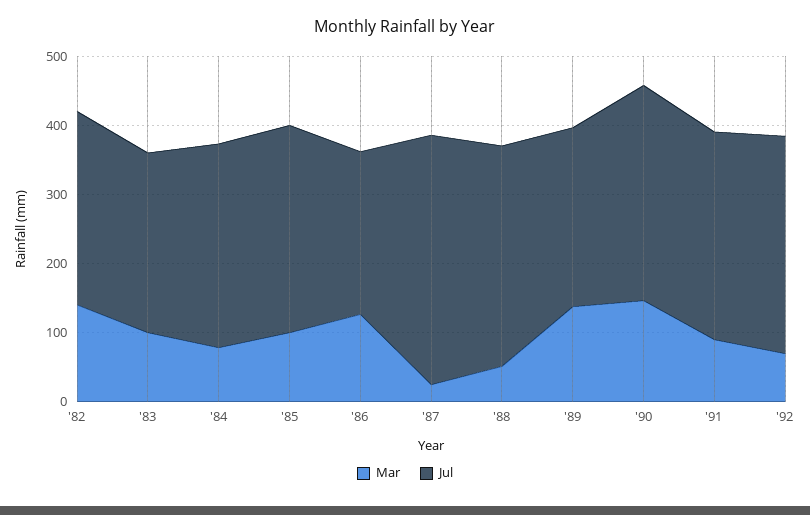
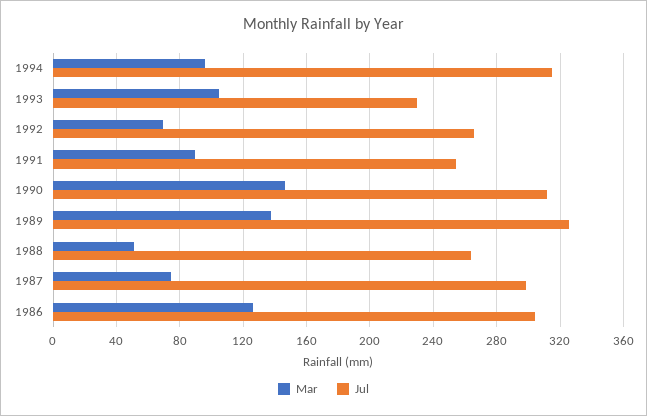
Mar, '82: 140 -> none
Jul, '82: 280 -> none
Mar, '83: 100 -> none
Jul, '83: 260 -> none
Mar, '84: 80 -> none
Jul, '84: 300 -> none
Mar, '85: 100 -> none
Jul, '85: 300 -> none
Jul, '86: 240 -> 305
Mar, '87: 20 -> 75
Jul, '87: 360 -> 300
Jul, '88: 320 -> 265
Jul, '89: 260 -> 325
Jul, '91: 300 -> 255
Jul, '92: 320 -> 265
Mar, 1994: none -> 95
Jul, 1994: none -> 315
Mar, 1993: none -> 105
Jul, 1993: none -> 230

